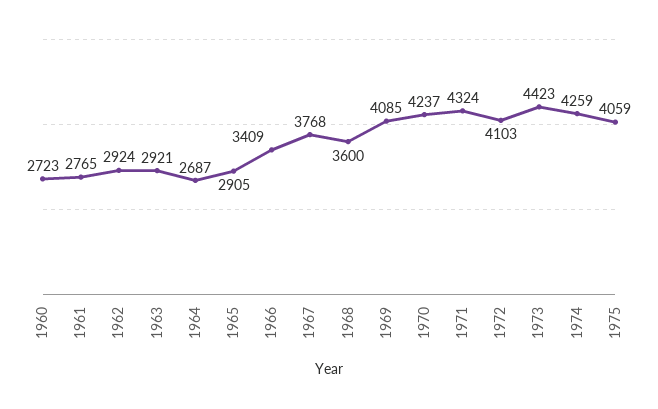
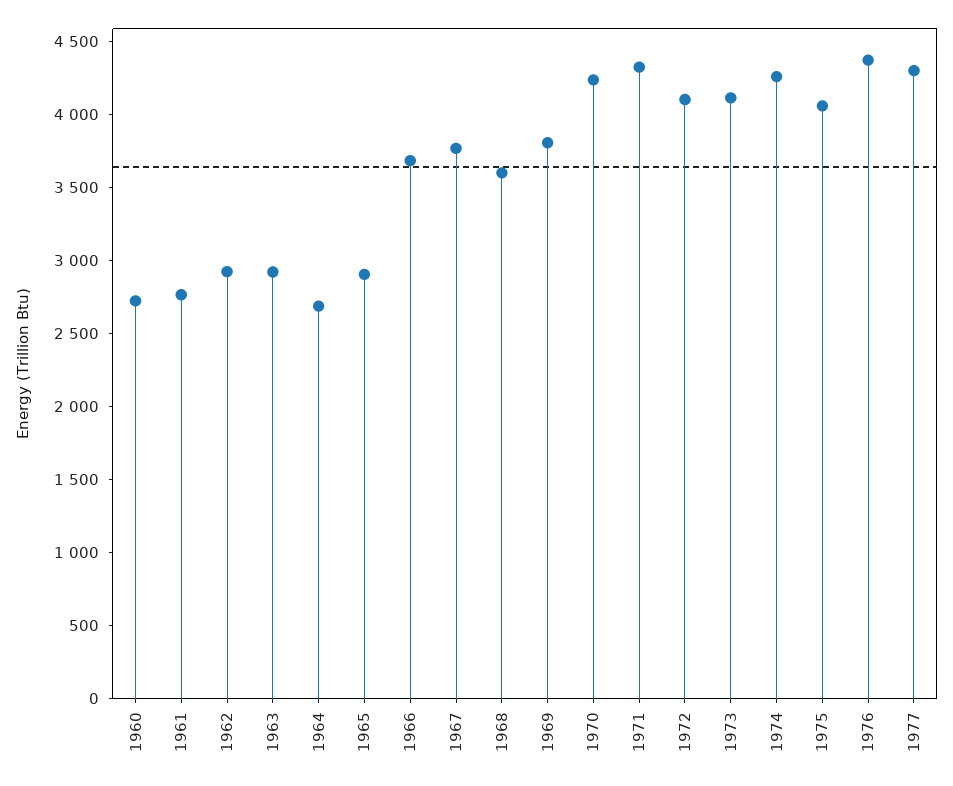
1966: 3409 -> 3700
1969: 4085 -> 3800
1973: 4423 -> 4100
1976: none -> 4400
1977: none -> 4300

